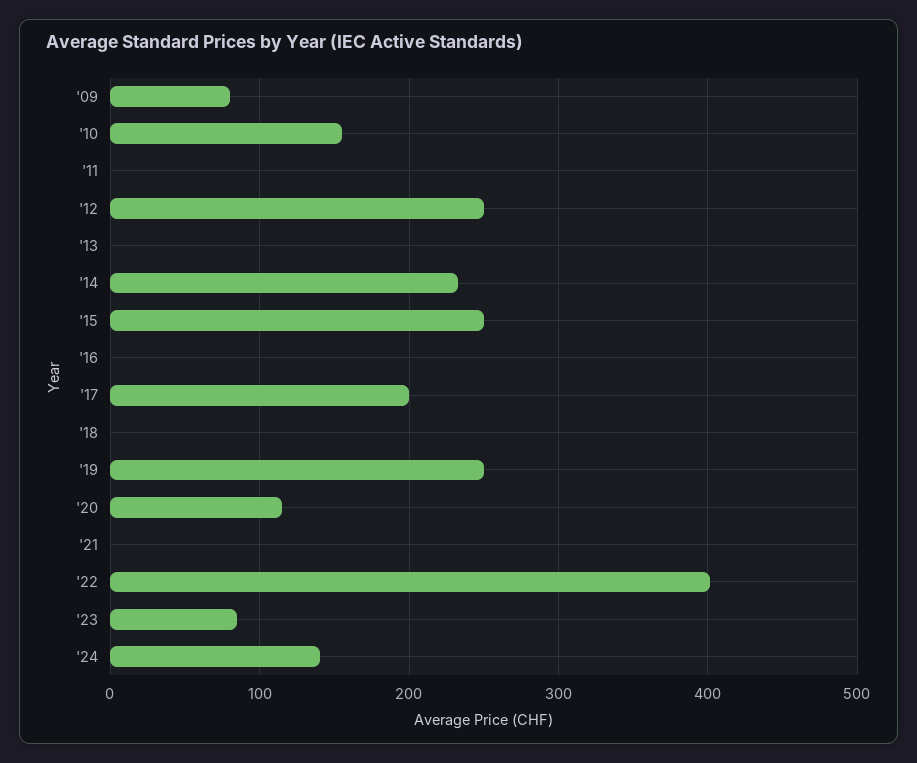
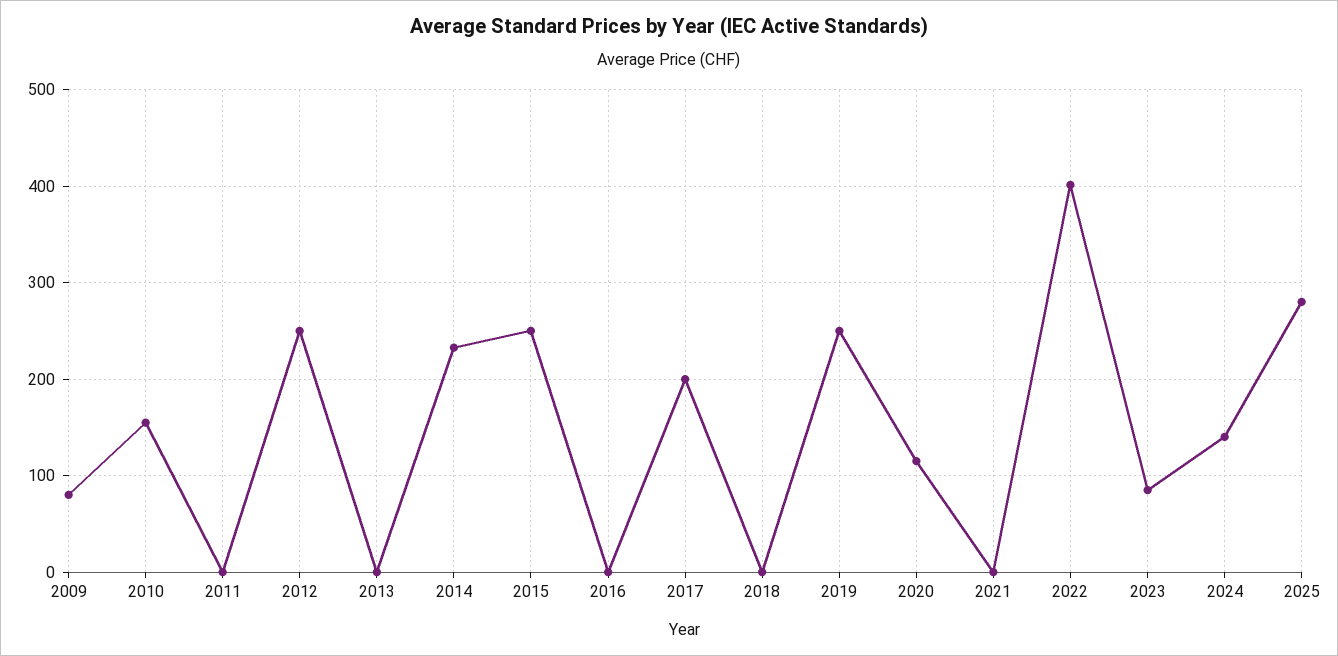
2025: none -> 280

